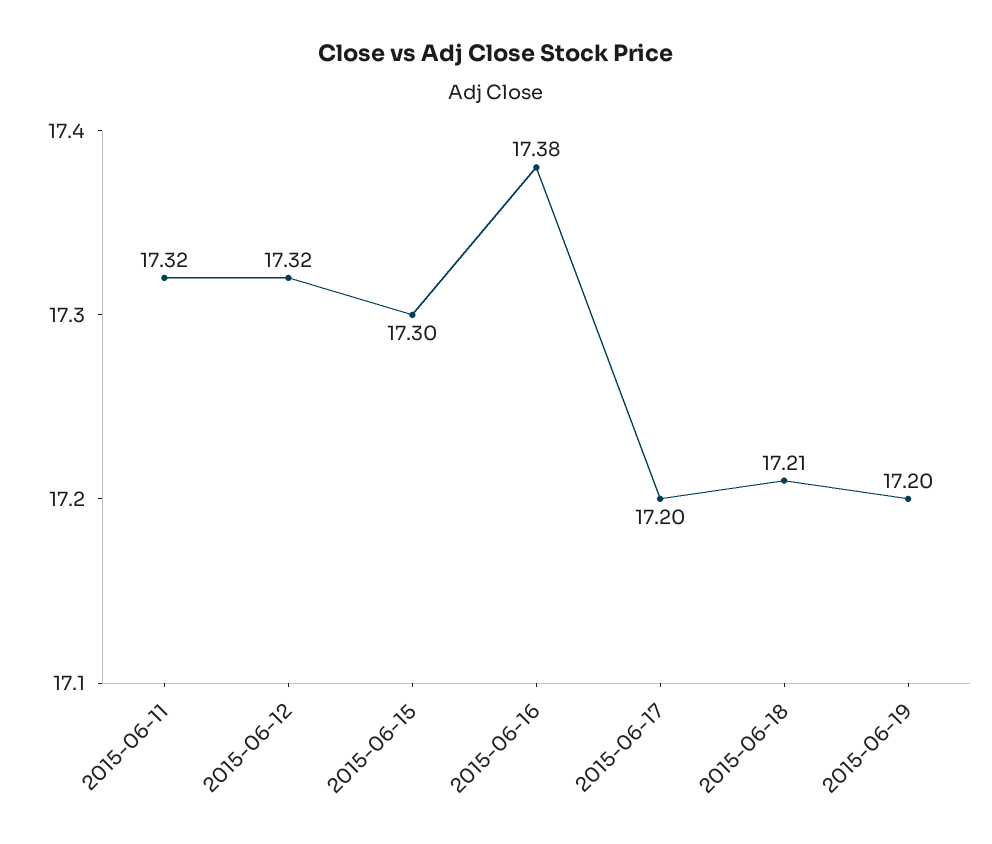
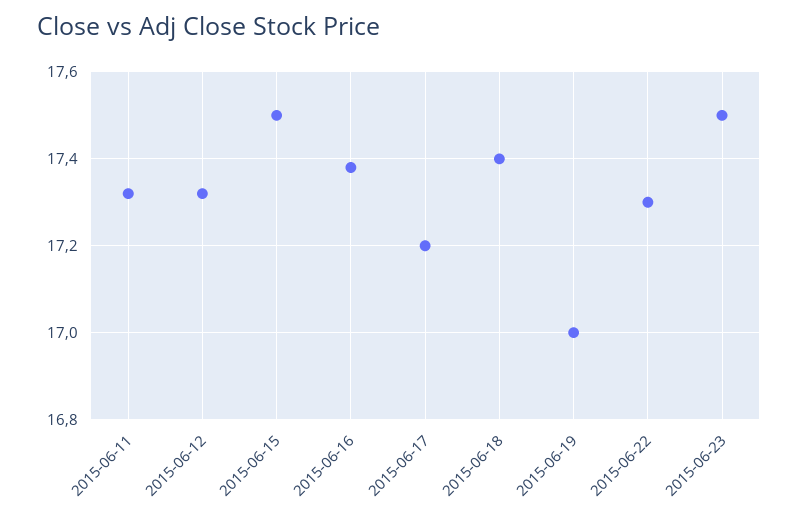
2015-06-15: 17.3 -> 17.5
2015-06-18: 17.21 -> 17.4
2015-06-19: 17.2 -> 17
2015-06-22: none -> 17.3
2015-06-23: none -> 17.5

